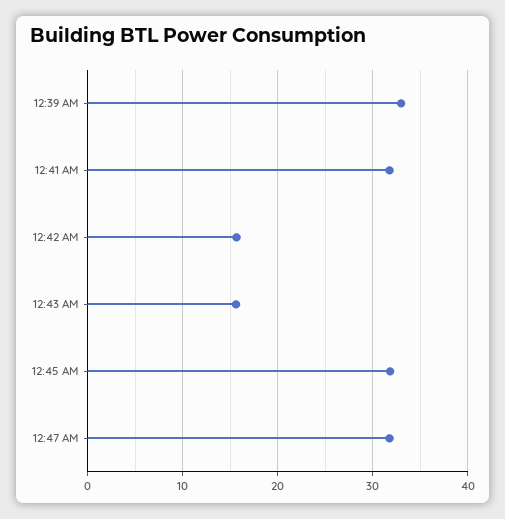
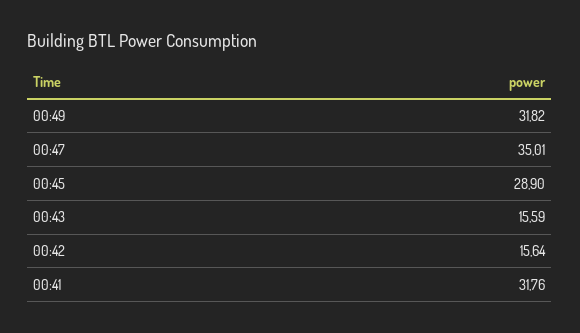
12:39 AM: 33 -> none
12:45 AM: 32 -> 28.9
12:47 AM: 32 -> 35.01
00:49: none -> 31.82

